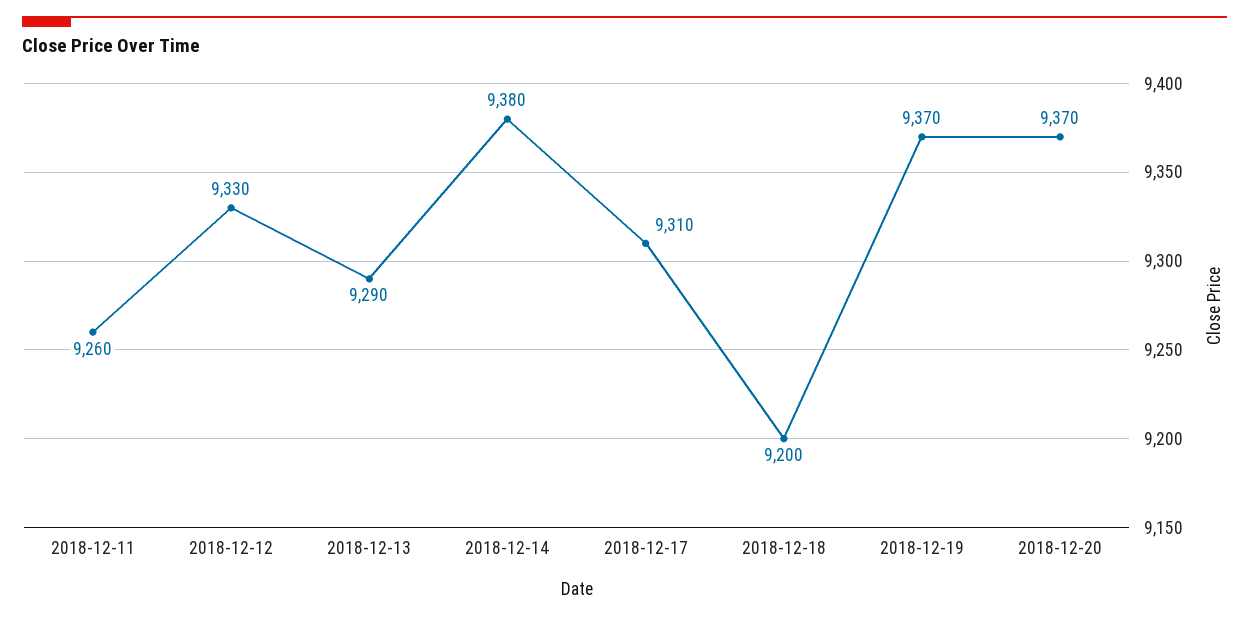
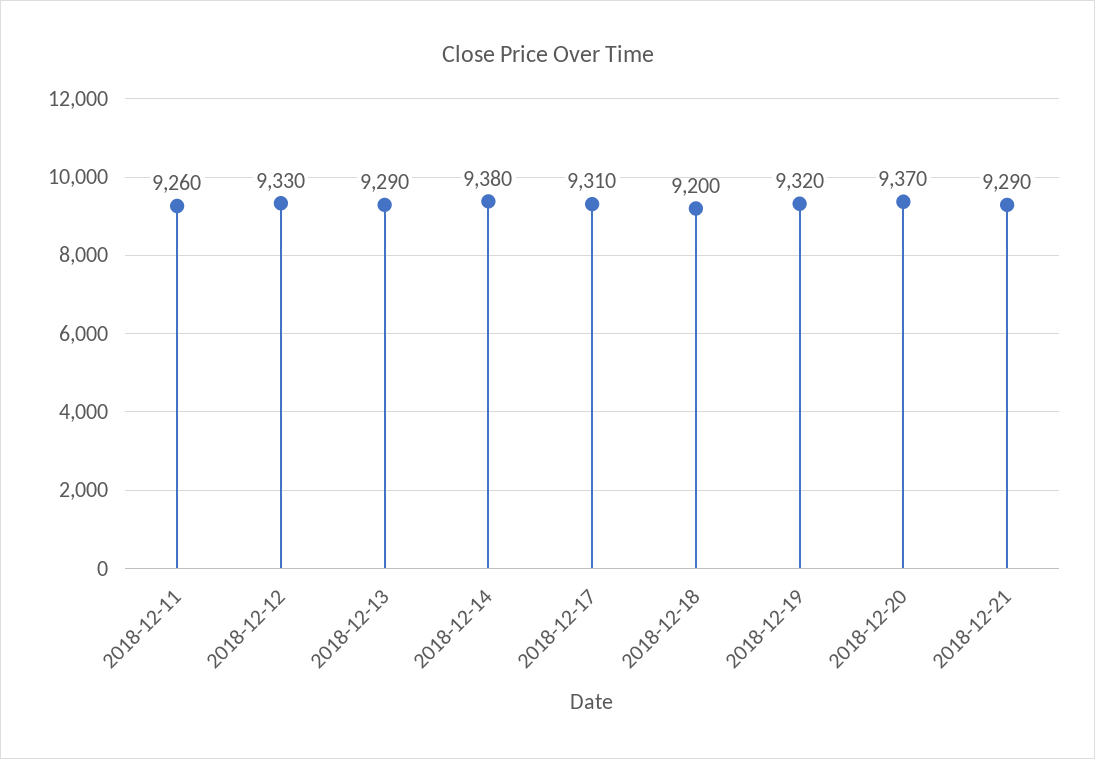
2018-12-19: 9370 -> 9320
2018-12-21: none -> 9290

